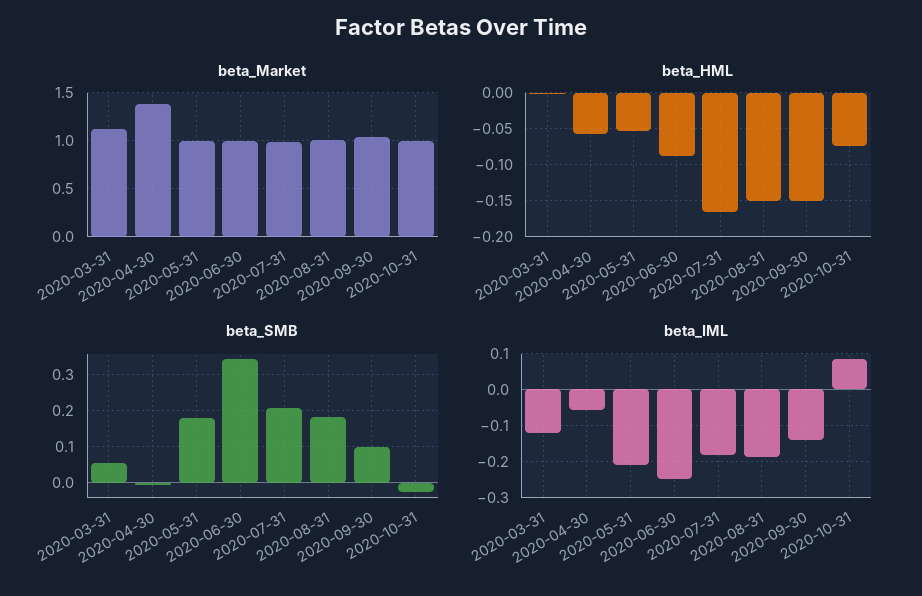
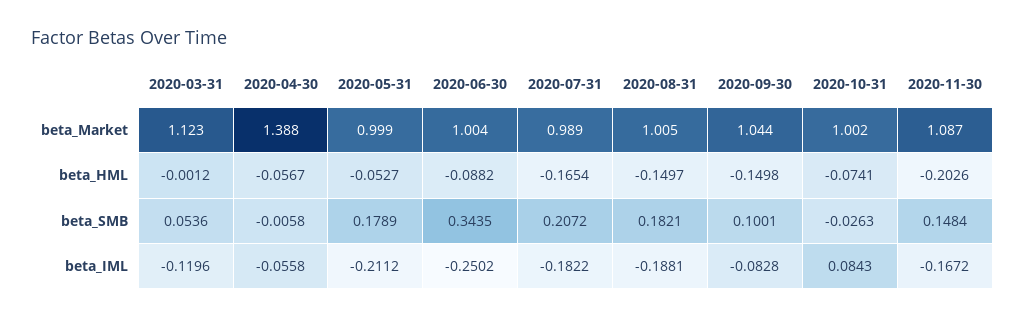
beta_IML, 2020-09-30: -0.14 -> -0.0828
beta_Market, 2020-11-30: none -> 1.087
beta_HML, 2020-11-30: none -> -0.2026
beta_SMB, 2020-11-30: none -> 0.1484
beta_IML, 2020-11-30: none -> -0.1672

